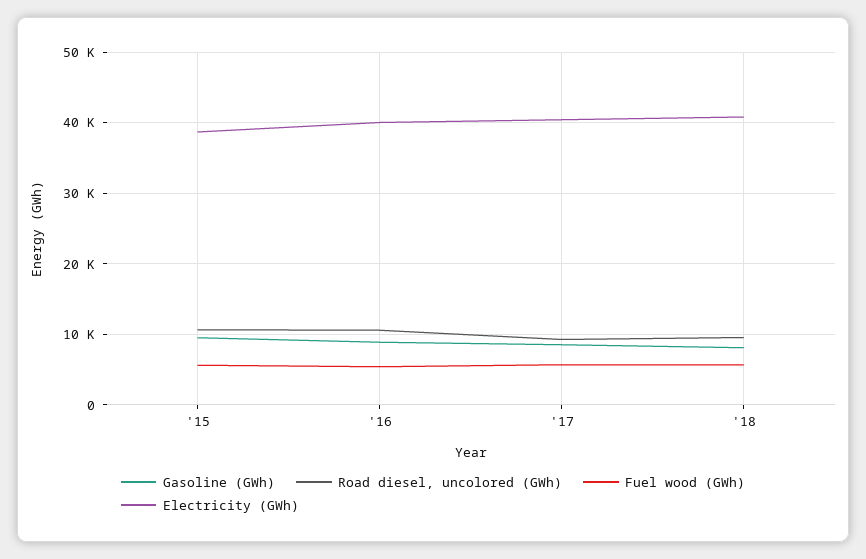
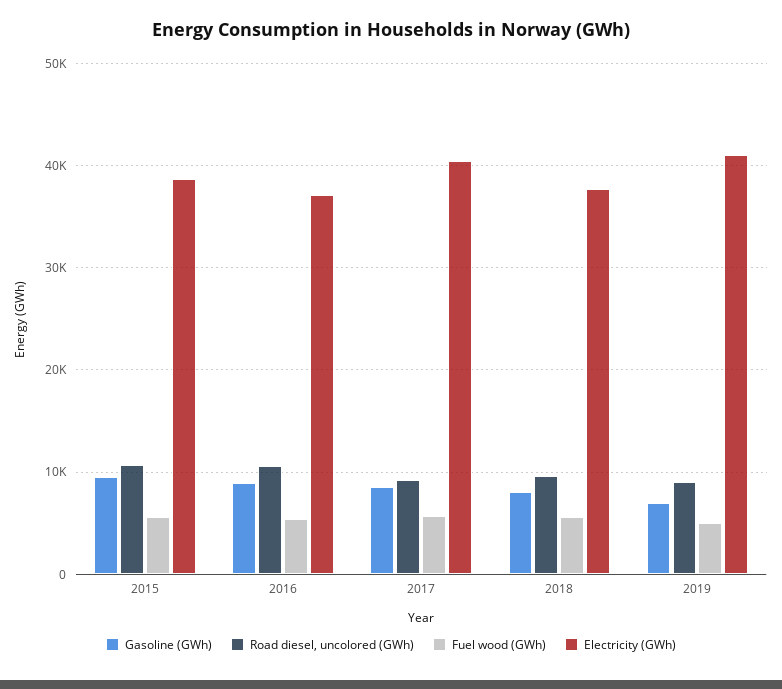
Electricity (GWh), '16: 40000 -> 37000
Electricity (GWh), '18: 41000 -> 38000
Gasoline (GWh), 2019: none -> 7000
Road diesel, uncolored (GWh), 2019: none -> 9000
Fuel wood (GWh), 2019: none -> 5000
Electricity (GWh), 2019: none -> 41000

